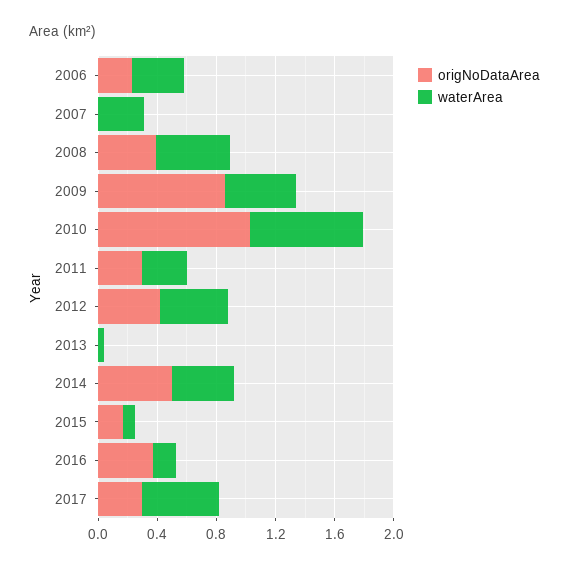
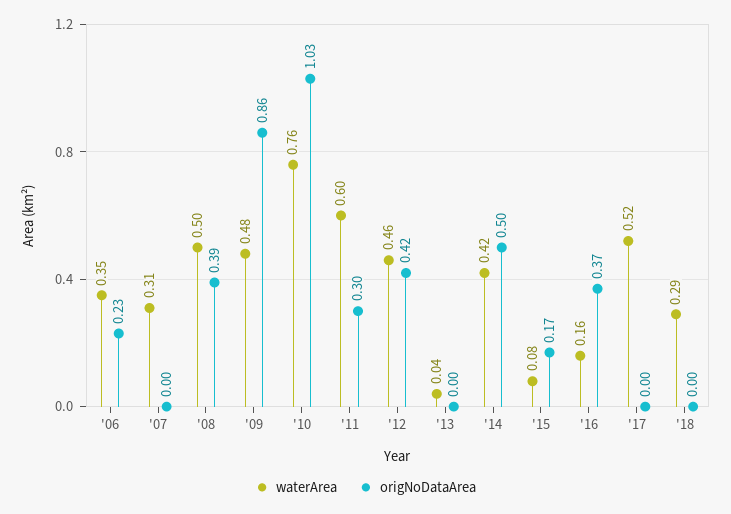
waterArea, 2011: 0.3 -> 0.6
origNoDataArea, 2017: 0.3 -> 0
waterArea, '18: none -> 0.29
origNoDataArea, '18: none -> 0

